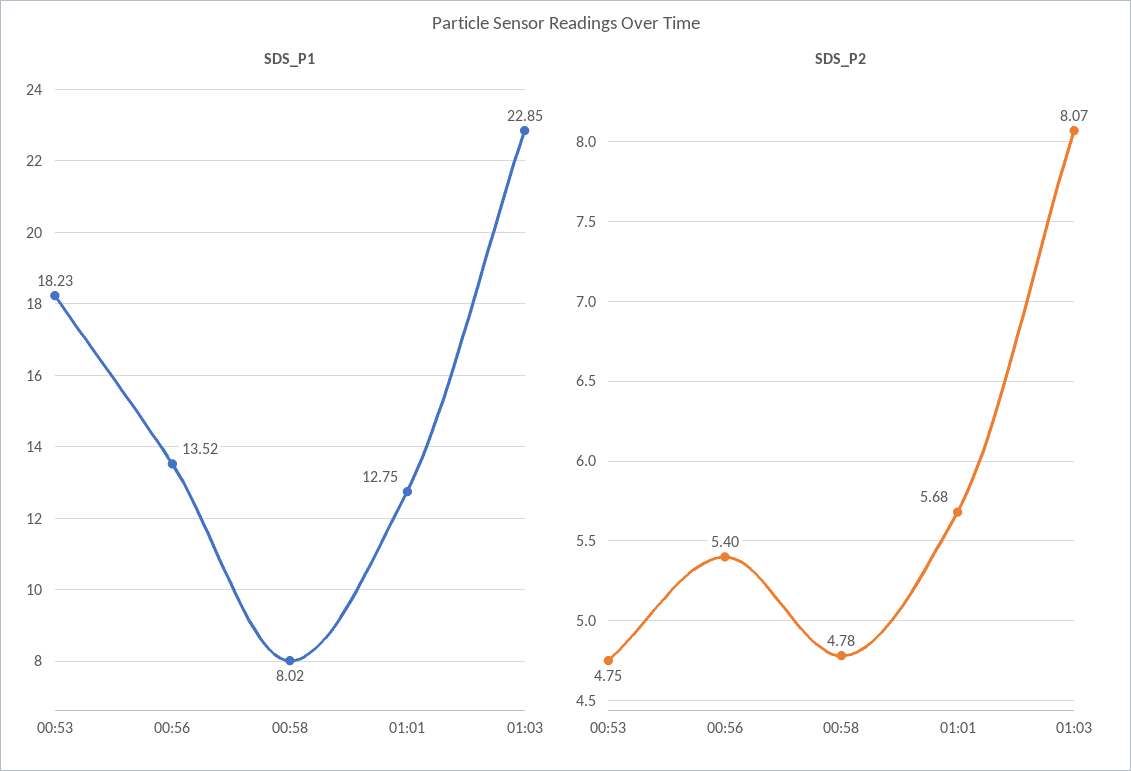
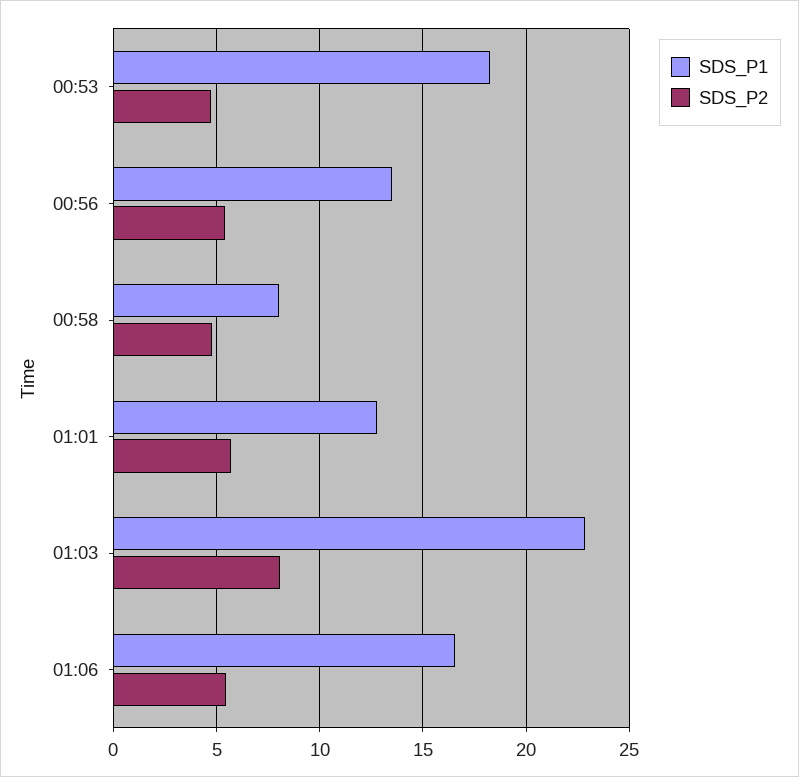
SDS_P1, 01:06: none -> 16.5
SDS_P2, 01:06: none -> 5.5

